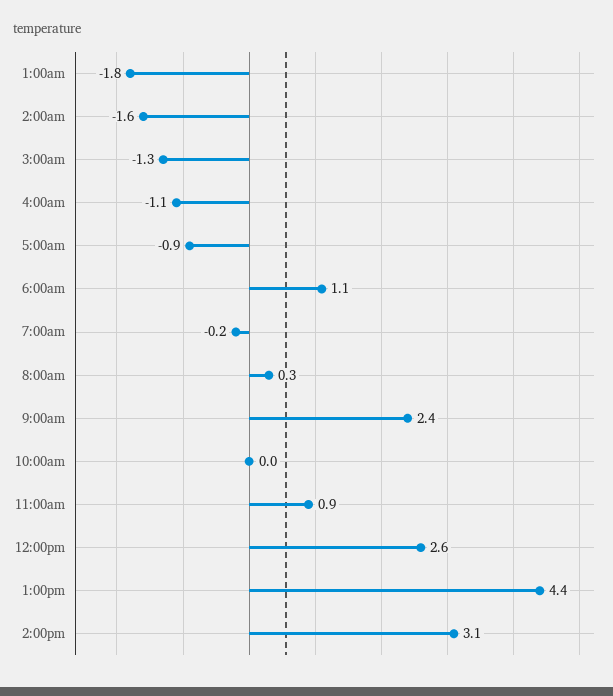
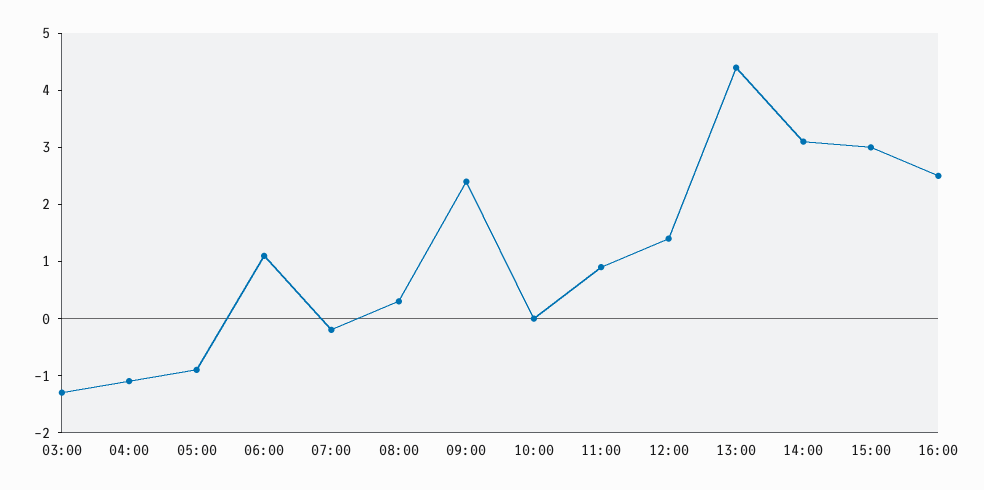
1:00am: -1.8 -> none
2:00am: -1.6 -> none
12:00pm: 2.6 -> 1.5
15:00: none -> 3
16:00: none -> 2.5

